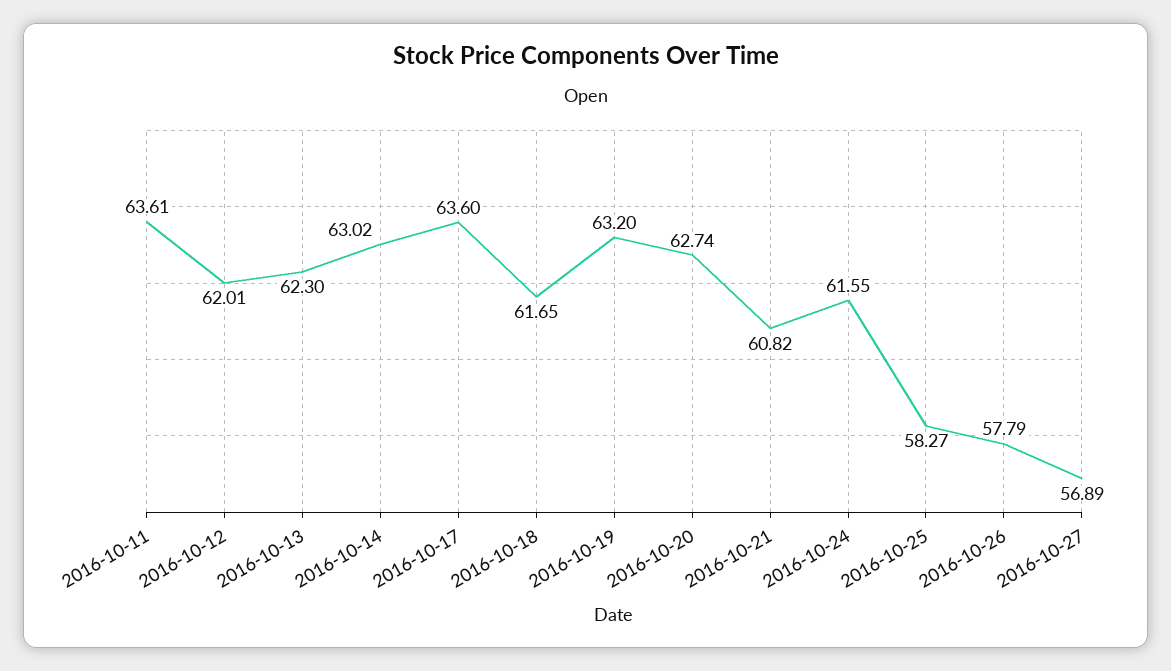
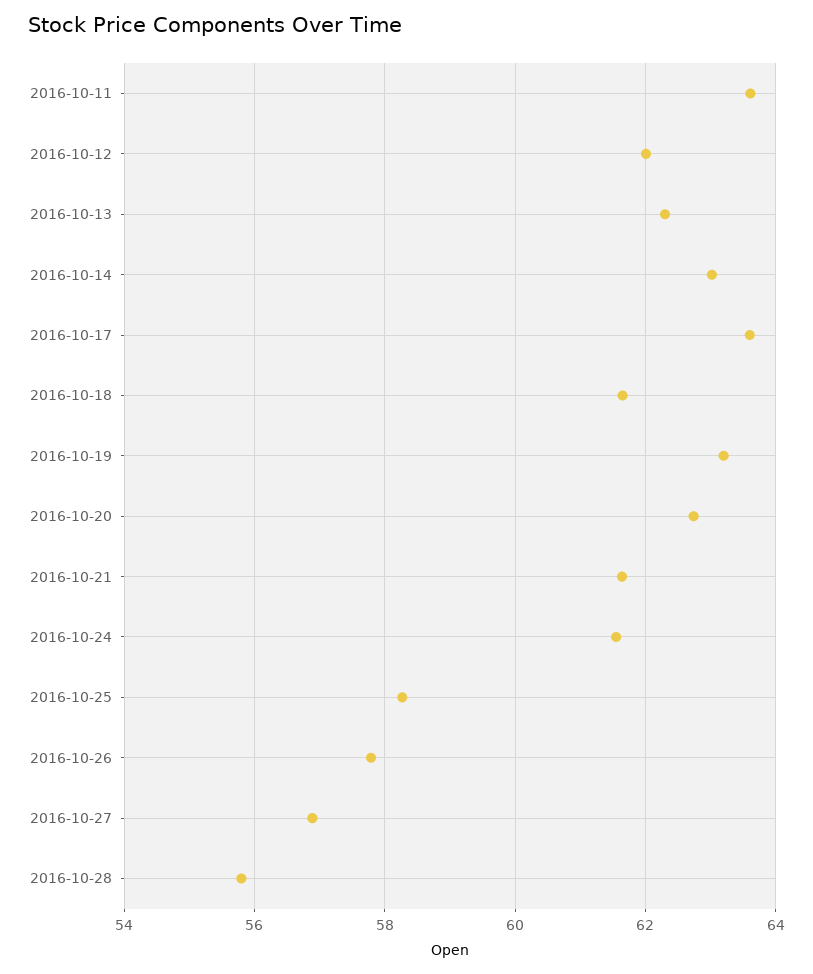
2016-10-21: 60.82 -> 61.6
2016-10-28: none -> 55.8

